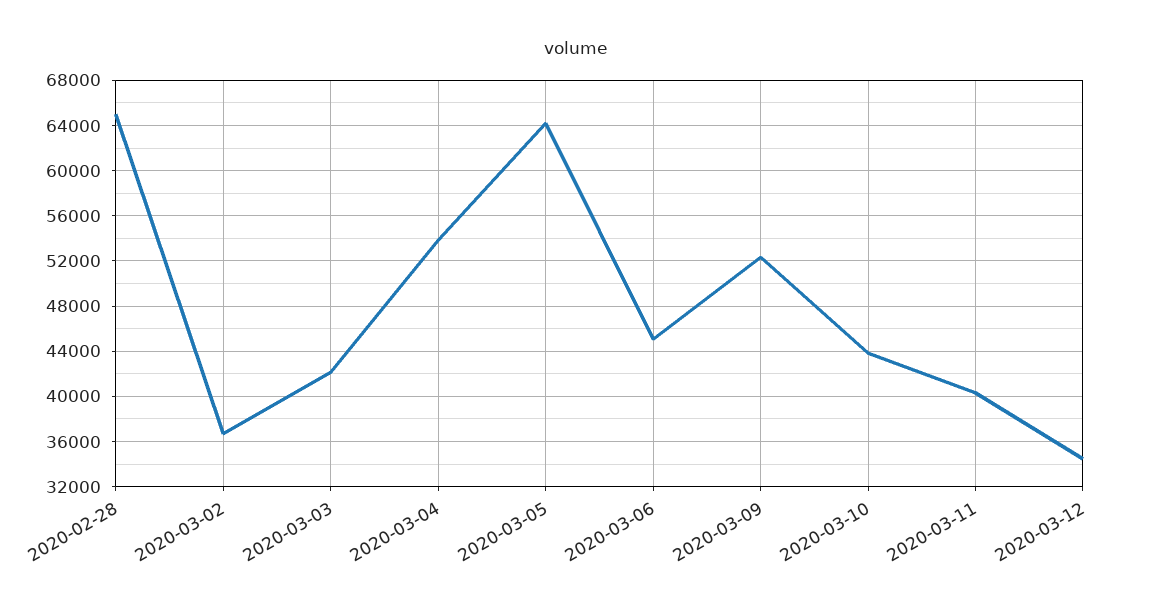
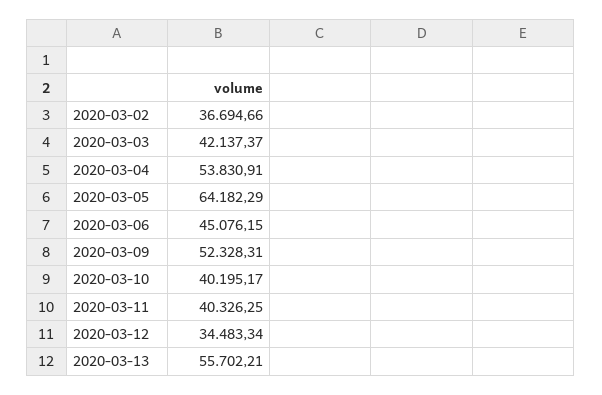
2020-02-28: 65000 -> none
2020-03-10: 44000 -> 40195.17
2020-03-13: none -> 55702.21

